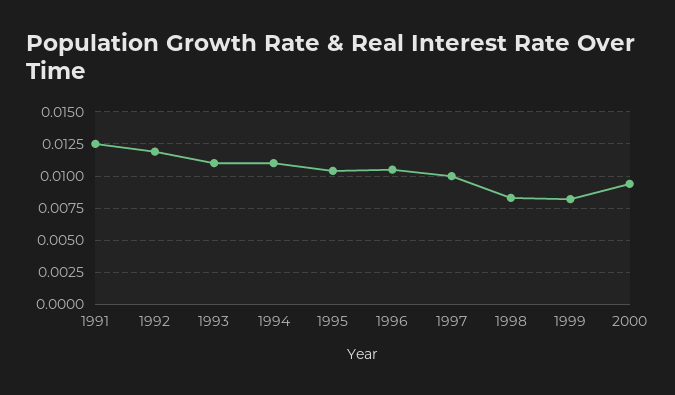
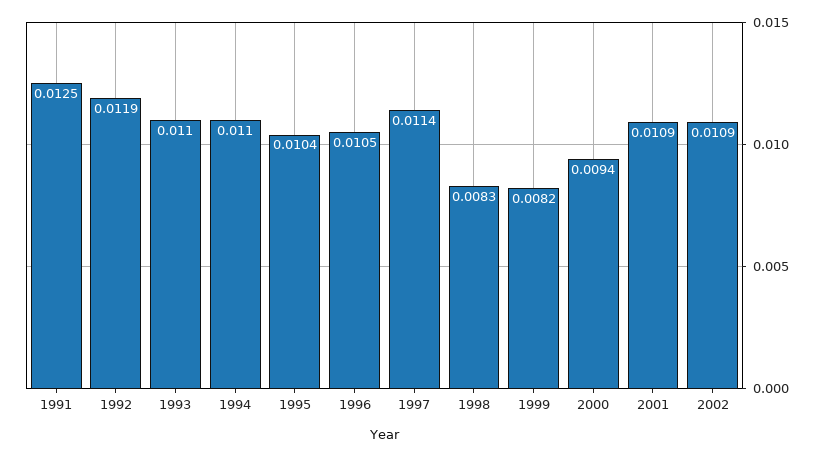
1997: 0.01 -> 0.0114
2001: none -> 0.0109
2002: none -> 0.0109

